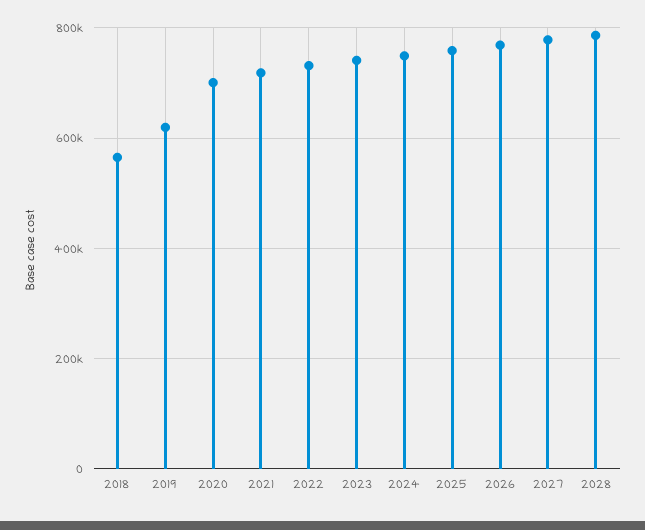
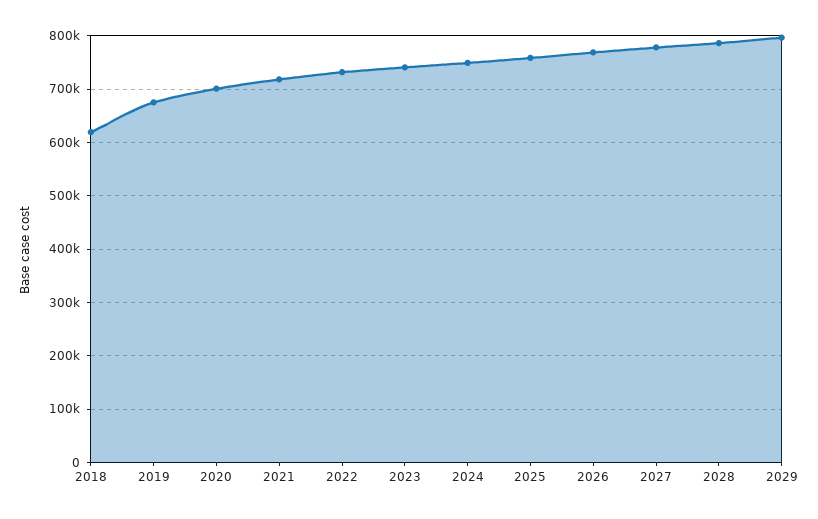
2018: 560000 -> 620000
2019: 620000 -> 680000
2029: none -> 800000

